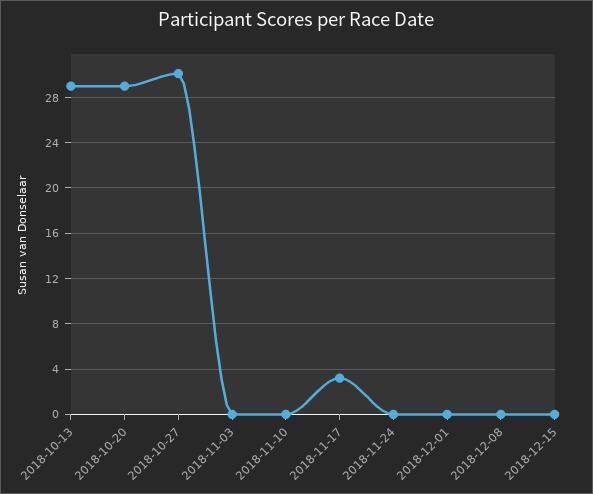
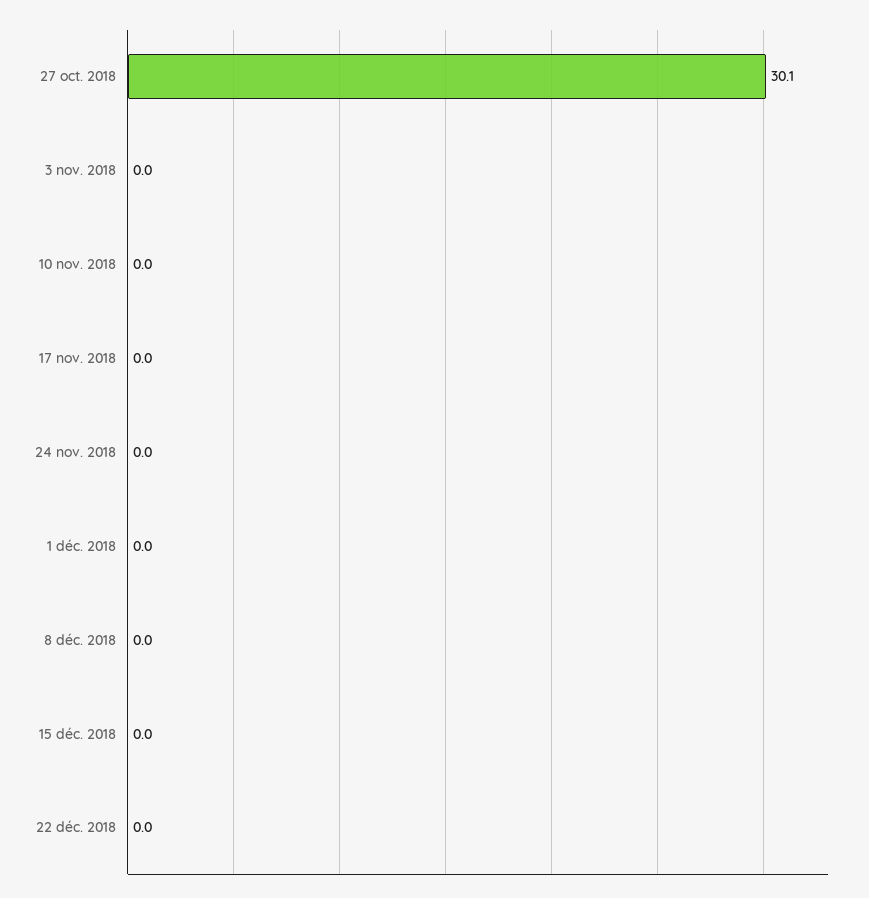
2018-10-13: 29 -> none
2018-10-20: 29 -> none
2018-11-17: 3 -> 0
22 déc. 2018: none -> 0

